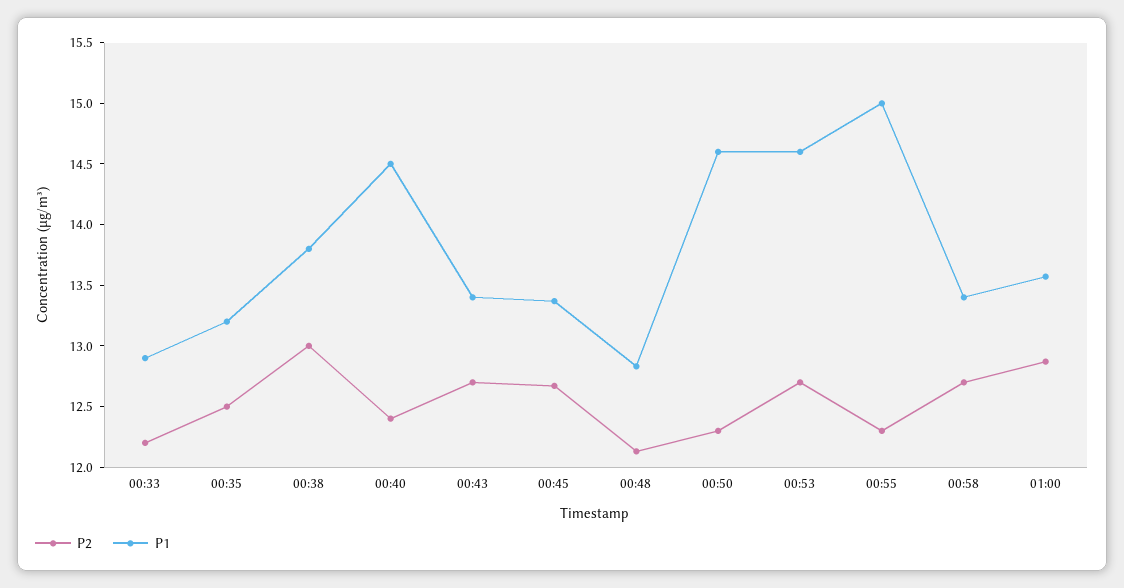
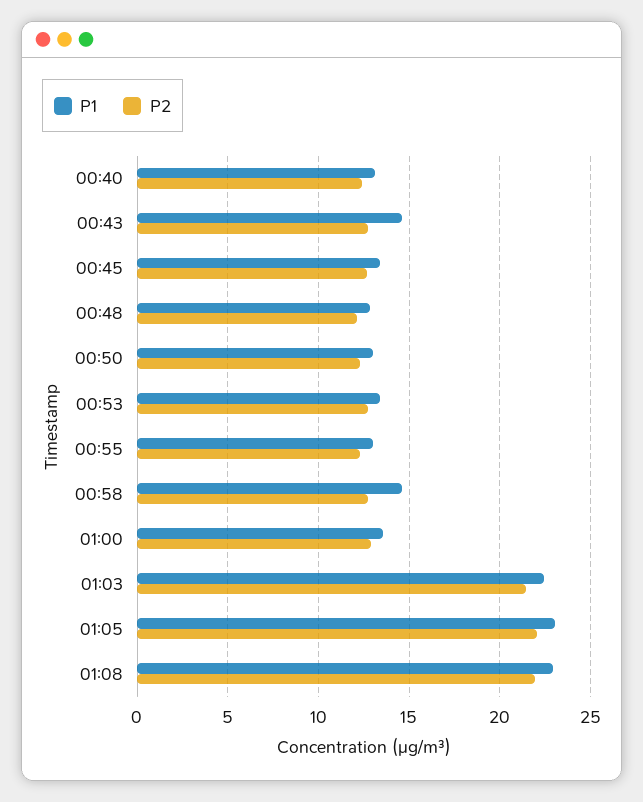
P2, 00:33: 12.2 -> none
P1, 00:33: 12.9 -> none
P2, 00:35: 12.5 -> none
P1, 00:35: 13.2 -> none
P2, 00:38: 13 -> none
P1, 00:38: 13.8 -> none
P1, 00:40: 14.5 -> 13
P1, 00:43: 13.4 -> 14.5
P1, 00:50: 14.6 -> 13
P1, 00:53: 14.6 -> 13.5
P1, 00:55: 15 -> 13
P1, 00:58: 13.4 -> 14.5
P1, 01:03: none -> 22.5
P2, 01:03: none -> 21.5
P1, 01:05: none -> 23
P2, 01:05: none -> 22
P1, 01:08: none -> 23
P2, 01:08: none -> 22

